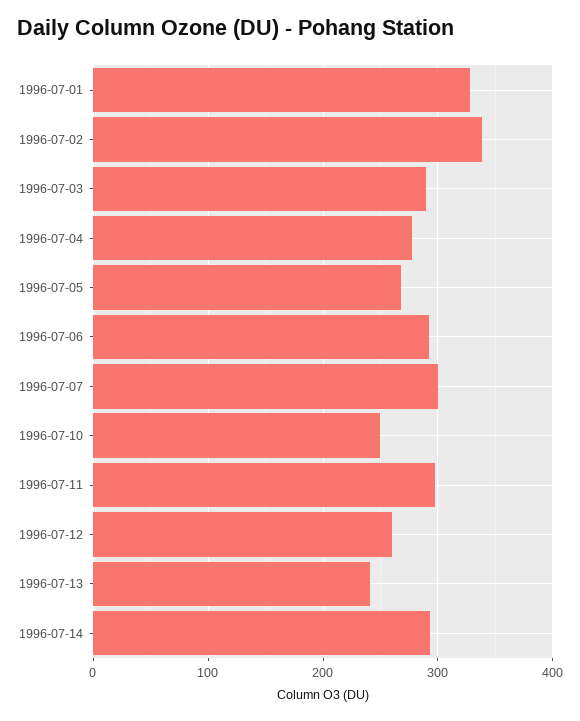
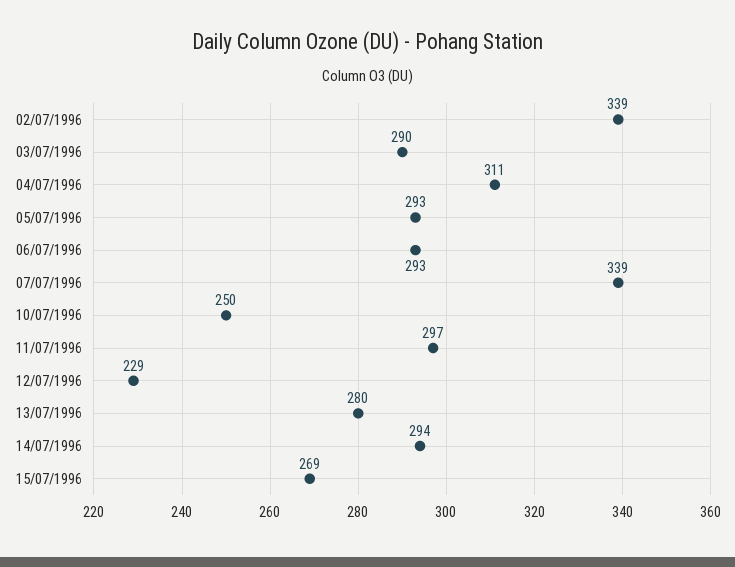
1996-07-01: 330 -> none
1996-07-04: 280 -> 311
1996-07-05: 270 -> 293
1996-07-07: 300 -> 339
1996-07-12: 260 -> 229
1996-07-13: 240 -> 280
15/07/1996: none -> 269

